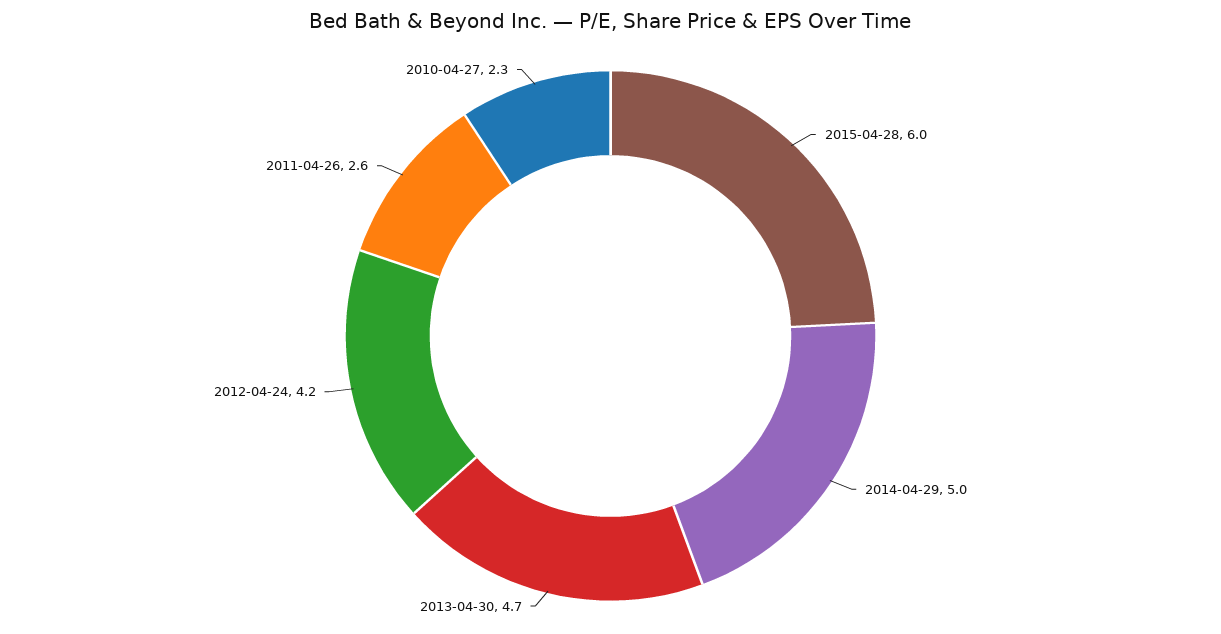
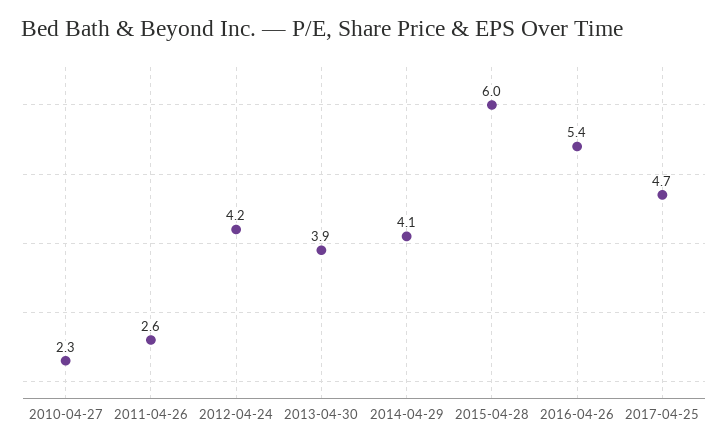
2014-04-29: 5 -> 4.1
2013-04-30: 4.7 -> 3.9
2016-04-26: none -> 5.4
2017-04-25: none -> 4.7

